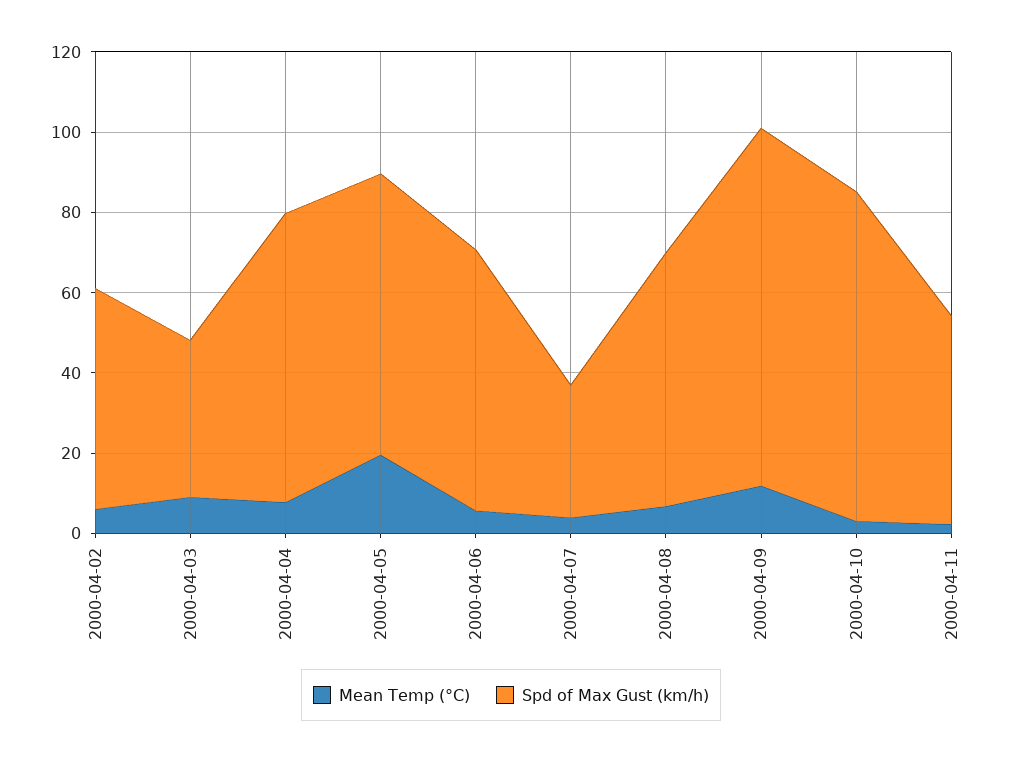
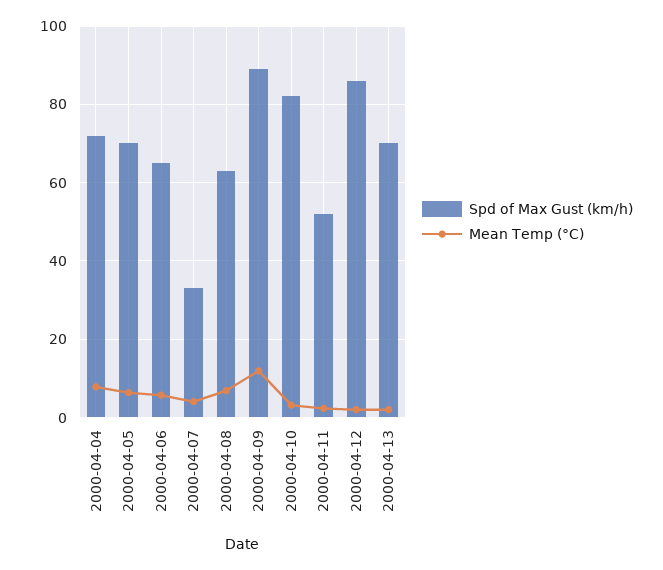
Mean Temp (°C), 2000-04-02: 5 -> none
Spd of Max Gust (km/h), 2000-04-02: 55 -> none
Mean Temp (°C), 2000-04-03: 10 -> none
Spd of Max Gust (km/h), 2000-04-03: 40 -> none
Mean Temp (°C), 2000-04-05: 20 -> 6
Spd of Max Gust (km/h), 2000-04-12: none -> 86
Mean Temp (°C), 2000-04-12: none -> 2
Spd of Max Gust (km/h), 2000-04-13: none -> 70
Mean Temp (°C), 2000-04-13: none -> 2

